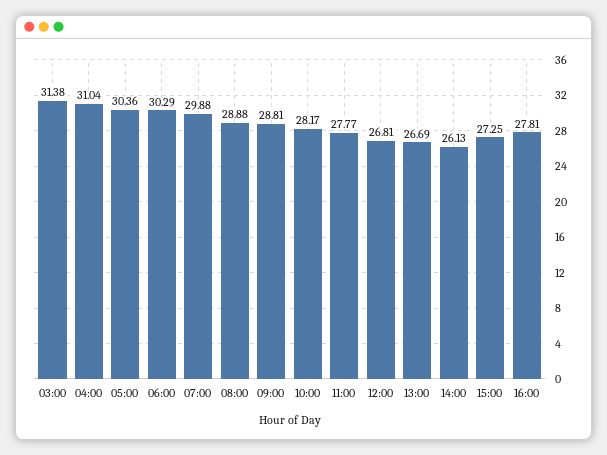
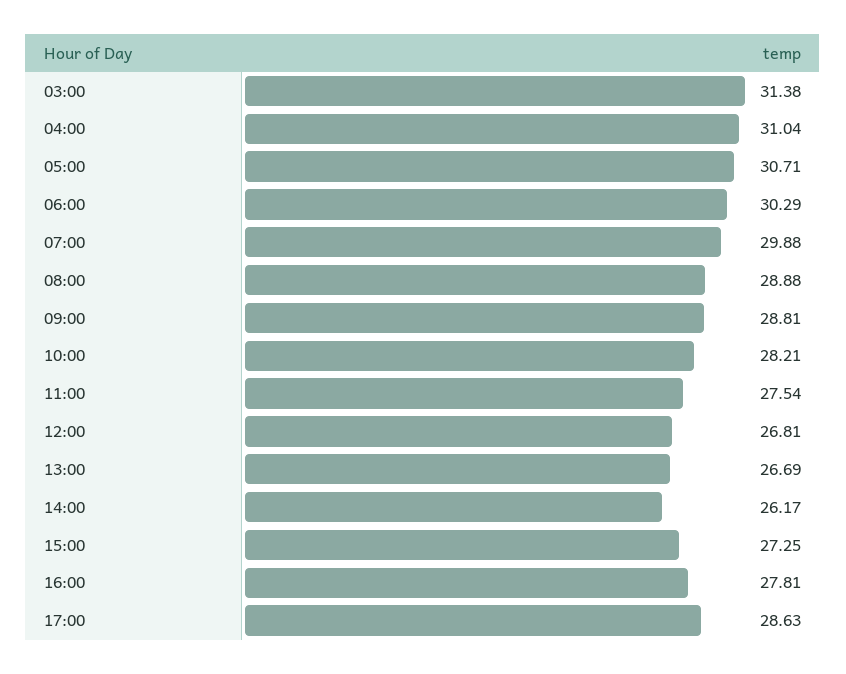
05:00: 30.36 -> 30.71
10:00: 28.17 -> 28.21
11:00: 27.77 -> 27.54
14:00: 26.13 -> 26.17
17:00: none -> 28.63

